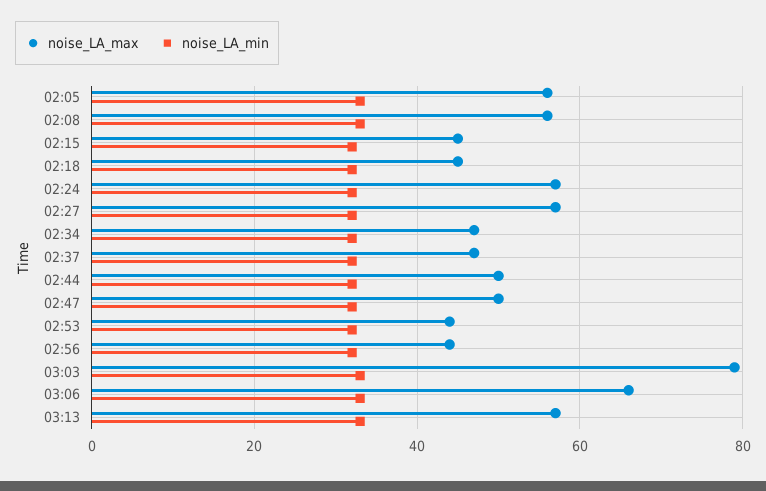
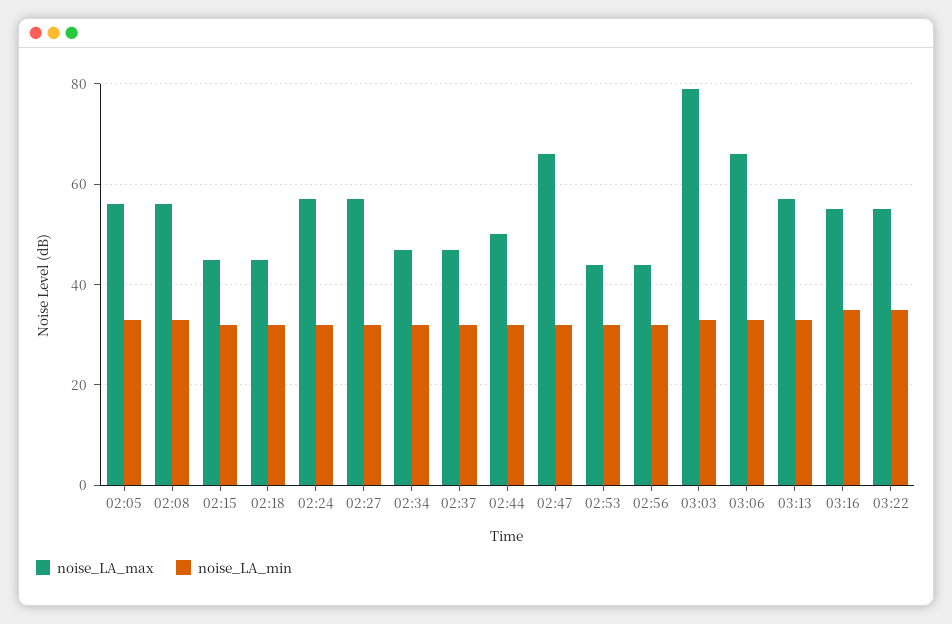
noise_LA_max, 02:47: 50 -> 65
noise_LA_max, 03:16: none -> 55
noise_LA_min, 03:16: none -> 35
noise_LA_max, 03:22: none -> 55
noise_LA_min, 03:22: none -> 35

